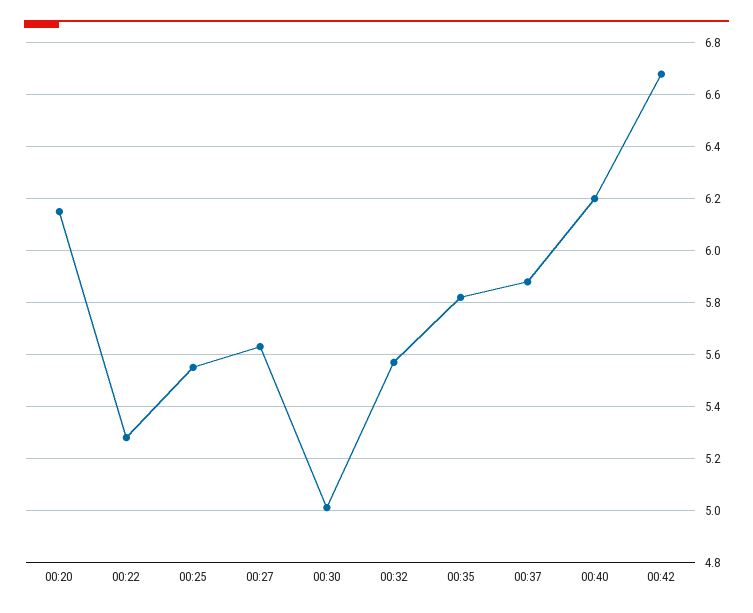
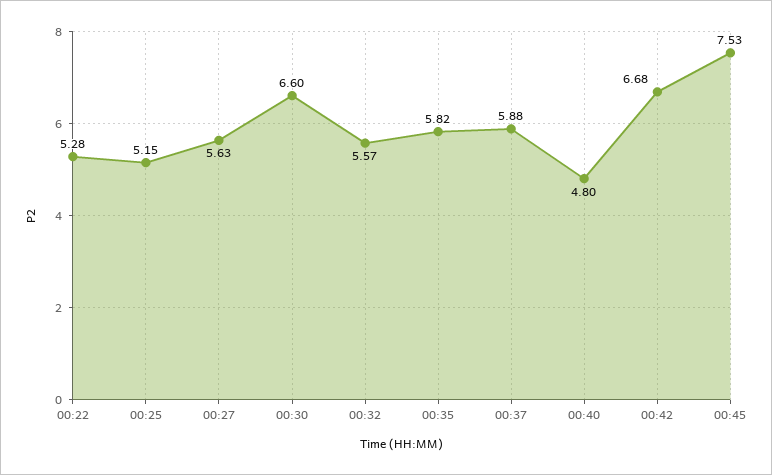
00:20: 6.15 -> none
00:25: 5.55 -> 5.15
00:30: 5 -> 6.6
00:40: 6.2 -> 4.8
00:45: none -> 7.53

